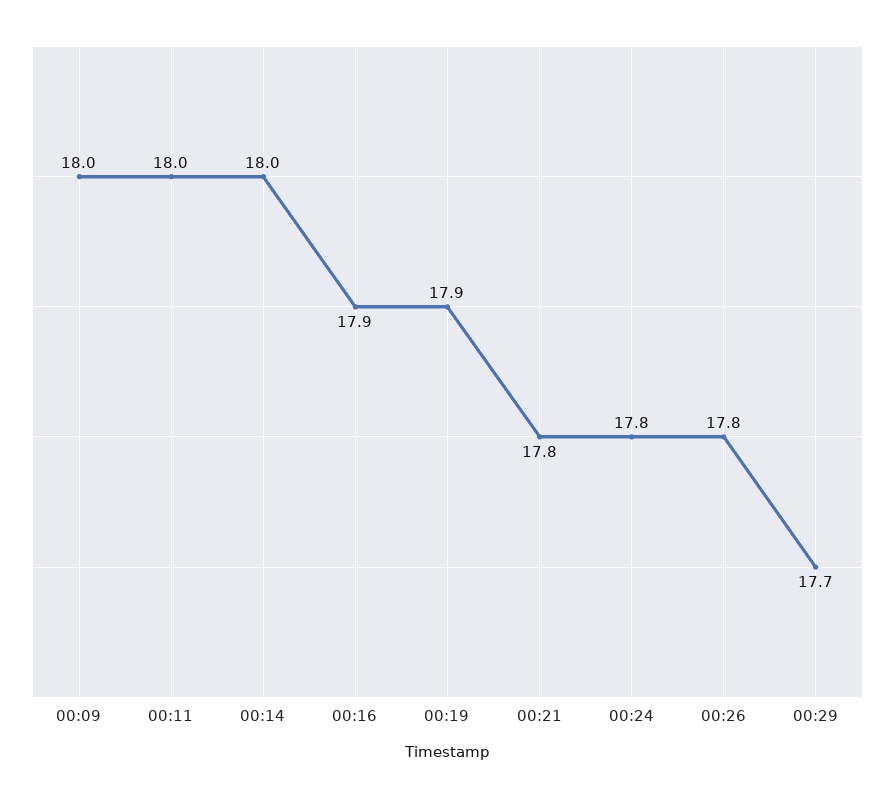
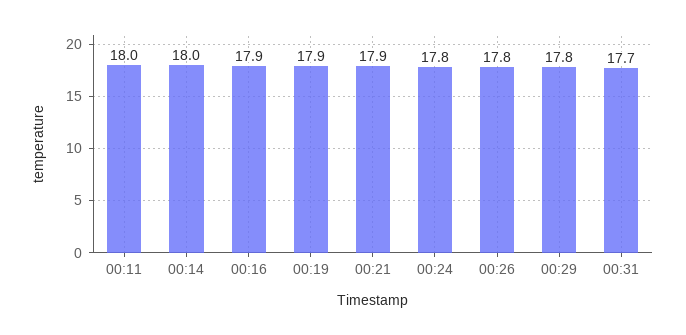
00:09: 18 -> none
00:21: 17.8 -> 17.9
00:29: 17.7 -> 17.8
00:31: none -> 17.7

